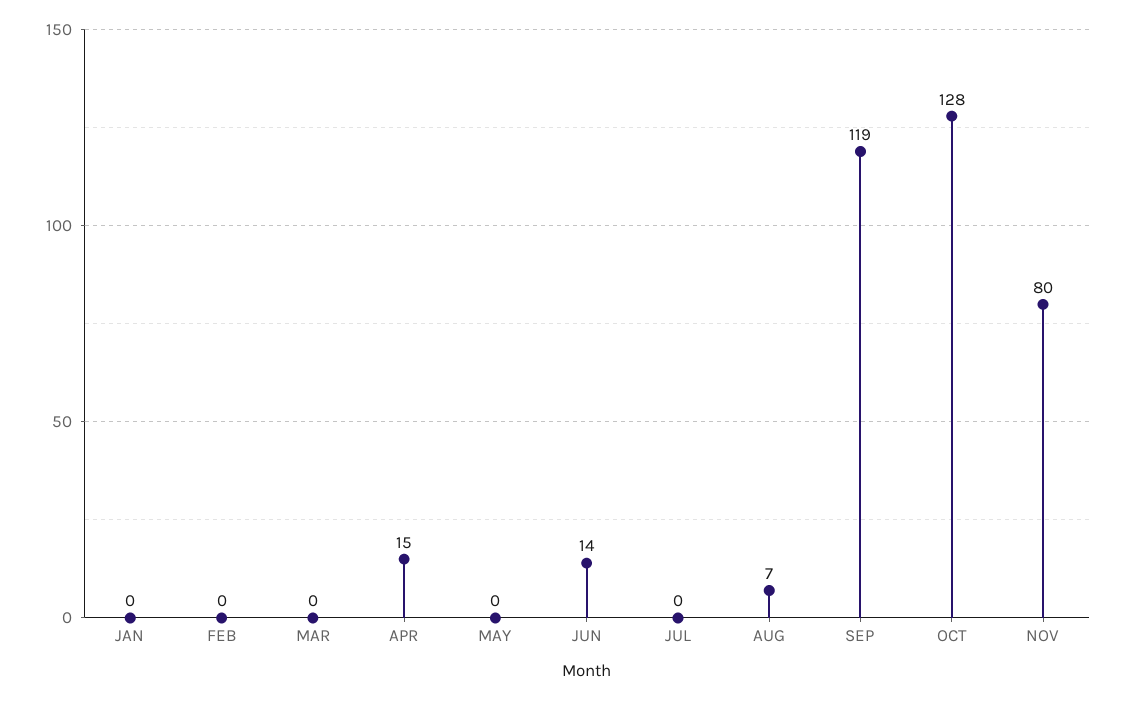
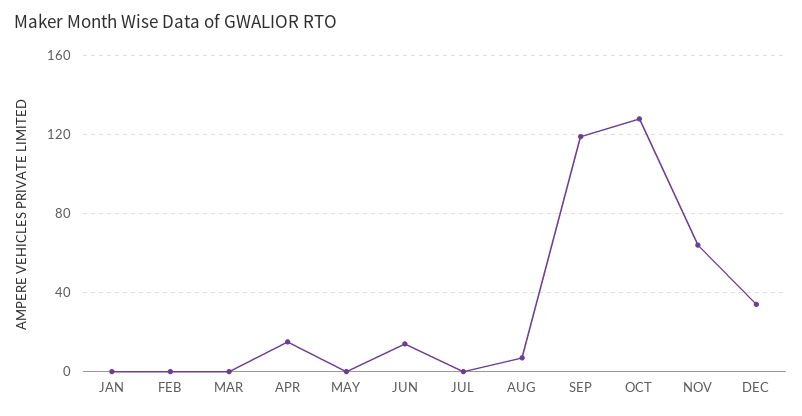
NOV: 80 -> 65
DEC: none -> 35

